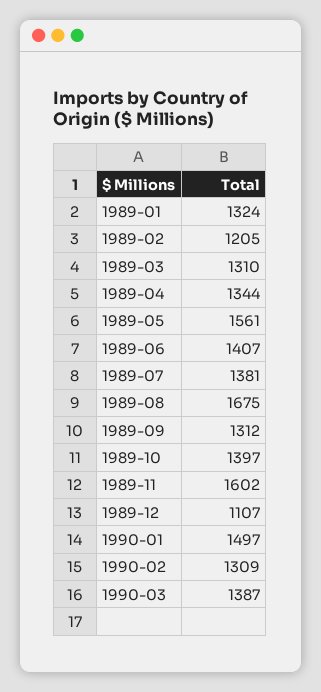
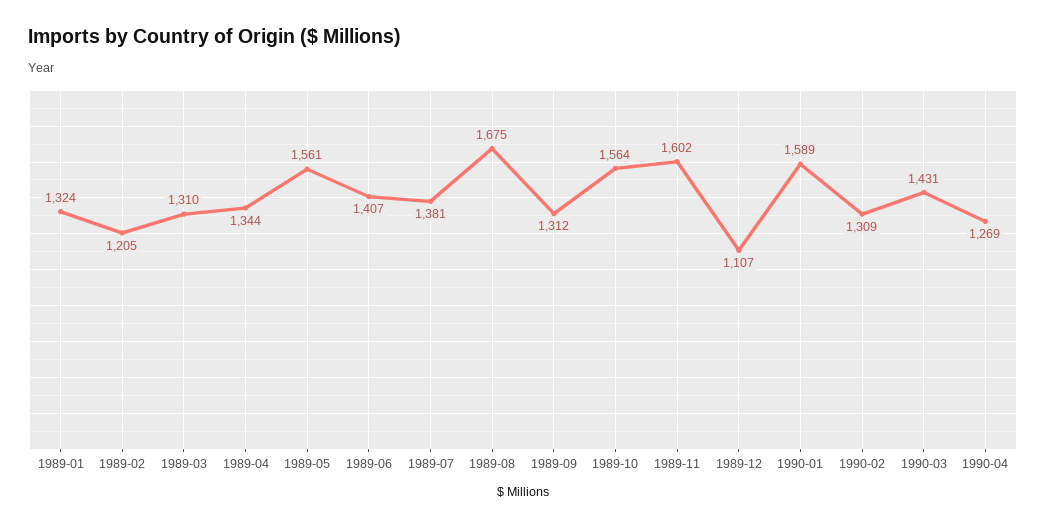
1989-10: 1397 -> 1564
1990-01: 1497 -> 1589
1990-03: 1387 -> 1431
1990-04: none -> 1269

